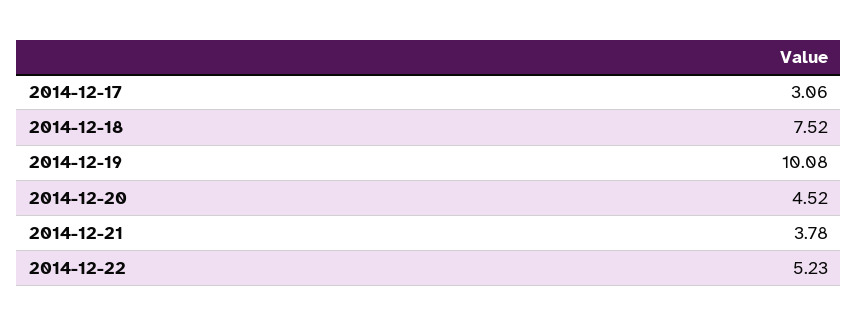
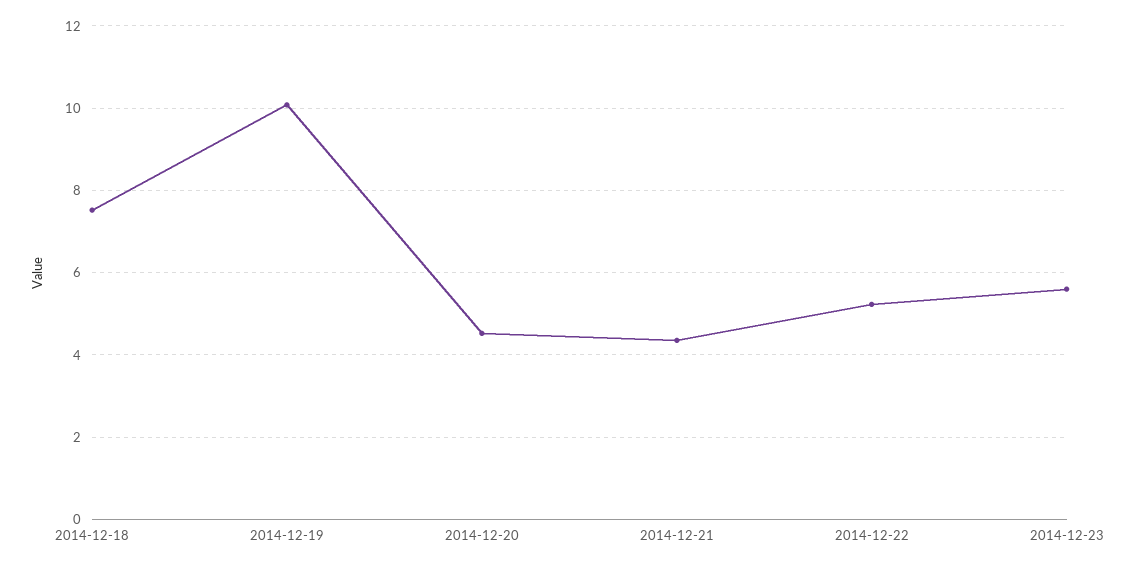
2014-12-17: 3.06 -> none
2014-12-21: 3.78 -> 4.4
2014-12-23: none -> 5.6

